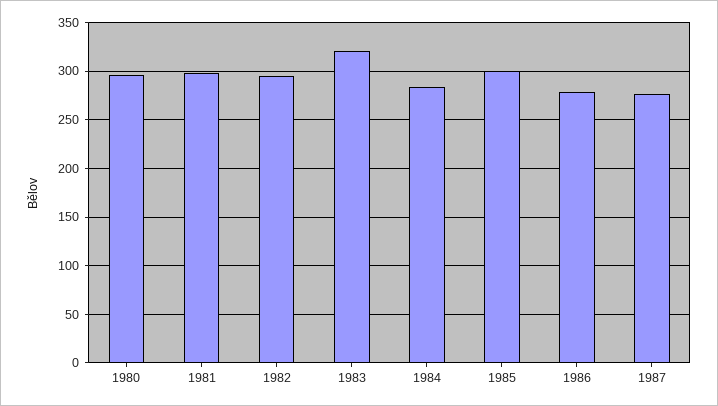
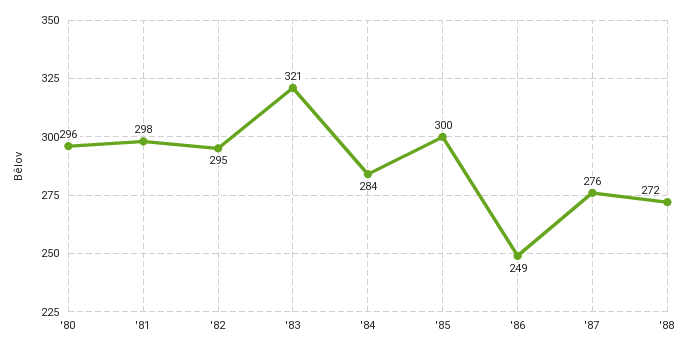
1986: 280 -> 249
'88: none -> 272

